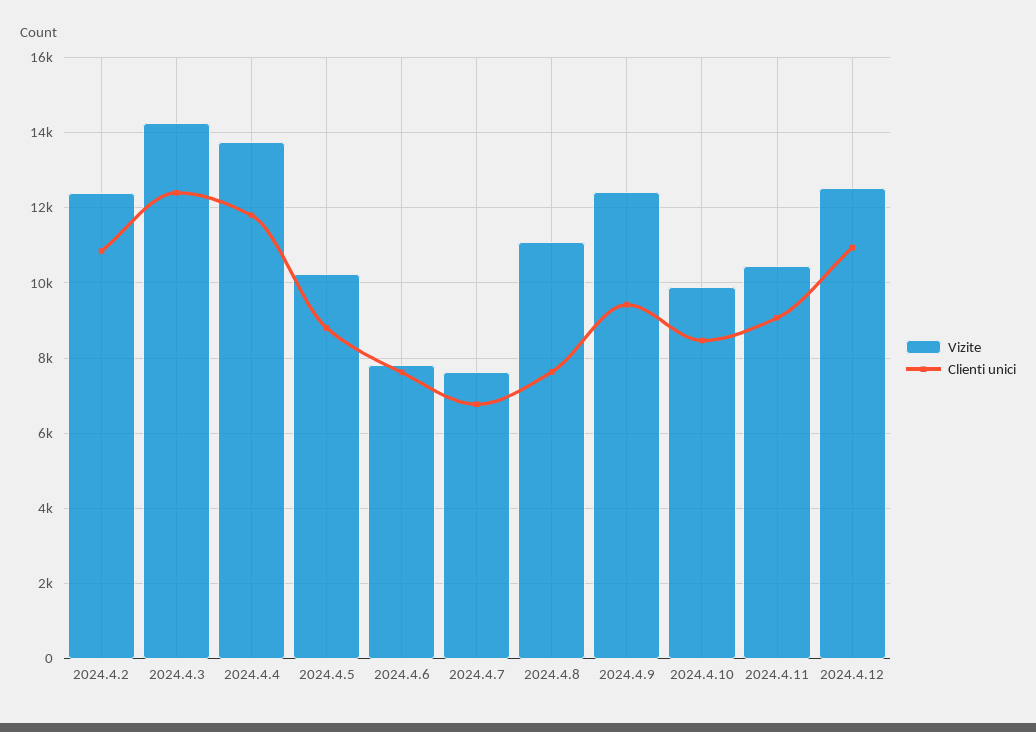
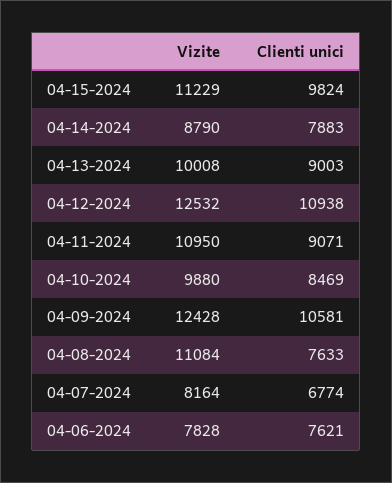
Vizite, 2024.4.2: 12400 -> none
Clienti unici, 2024.4.2: 10800 -> none
Vizite, 2024.4.3: 14200 -> none
Clienti unici, 2024.4.3: 12400 -> none
Vizite, 2024.4.4: 13800 -> none
Clienti unici, 2024.4.4: 11800 -> none
Vizite, 2024.4.5: 10200 -> none
Clienti unici, 2024.4.5: 8800 -> none
Vizite, 2024.4.7: 7600 -> 8164
Clienti unici, 2024.4.9: 9400 -> 10581
Vizite, 2024.4.11: 10400 -> 10950
Vizite, 04-15-2024: none -> 11229
Clienti unici, 04-15-2024: none -> 9824
Vizite, 04-14-2024: none -> 8790
Clienti unici, 04-14-2024: none -> 7883
Vizite, 04-13-2024: none -> 10008
Clienti unici, 04-13-2024: none -> 9003

